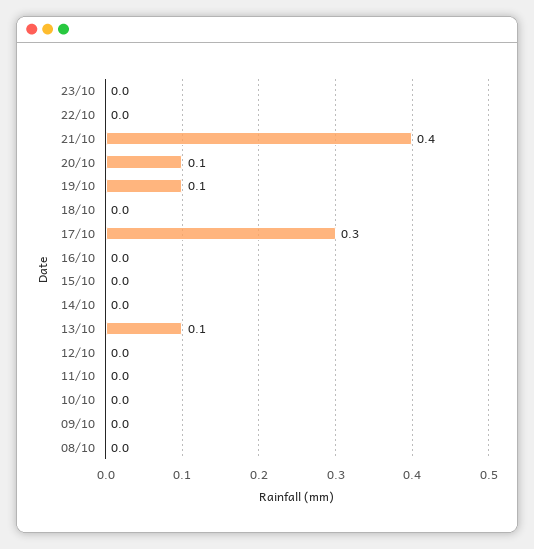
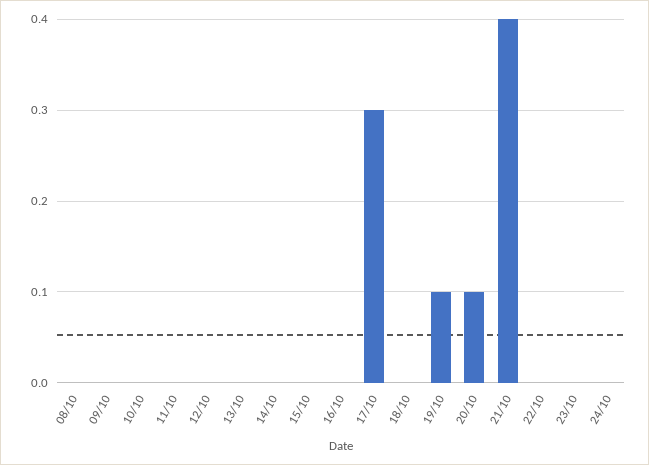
13/10: 0.1 -> 0
24/10: none -> 0

